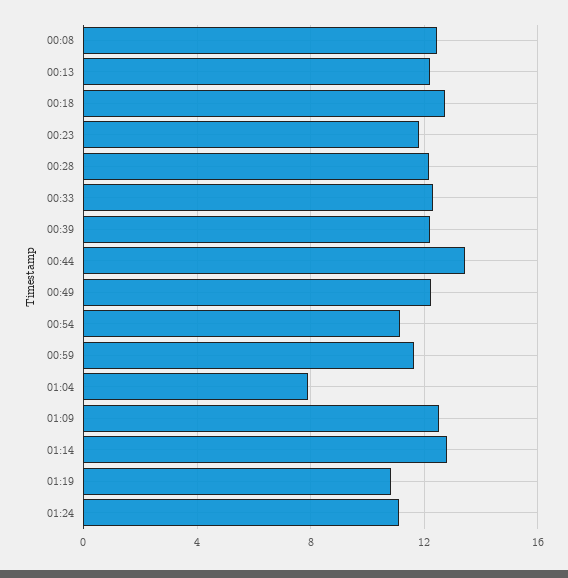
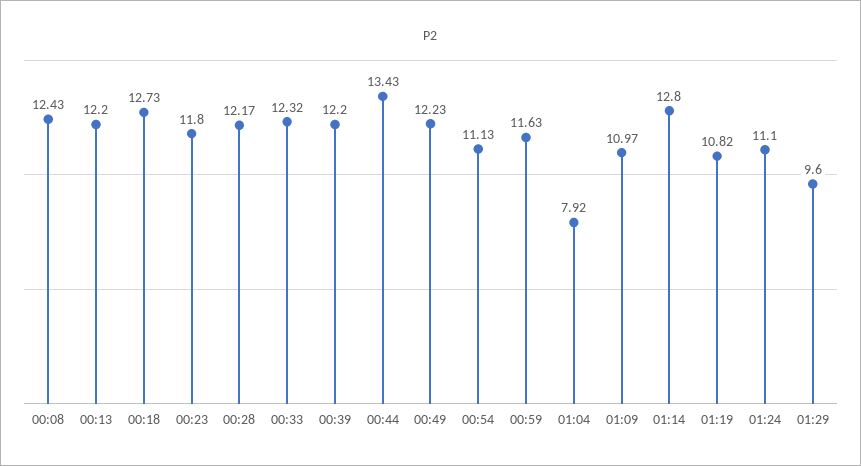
01:09: 12.5 -> 10.97
01:29: none -> 9.6

